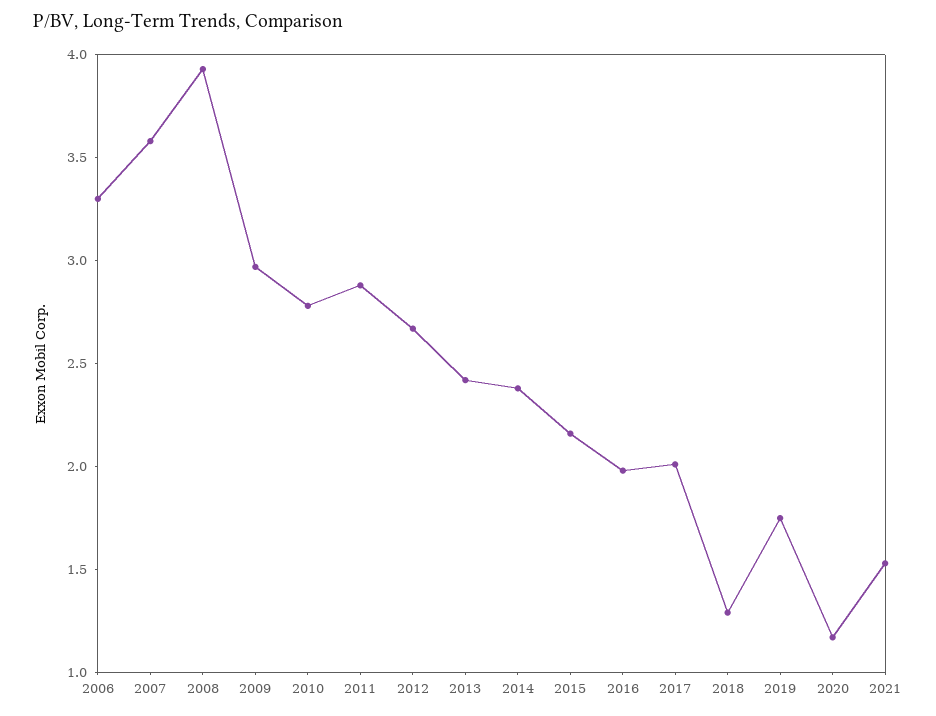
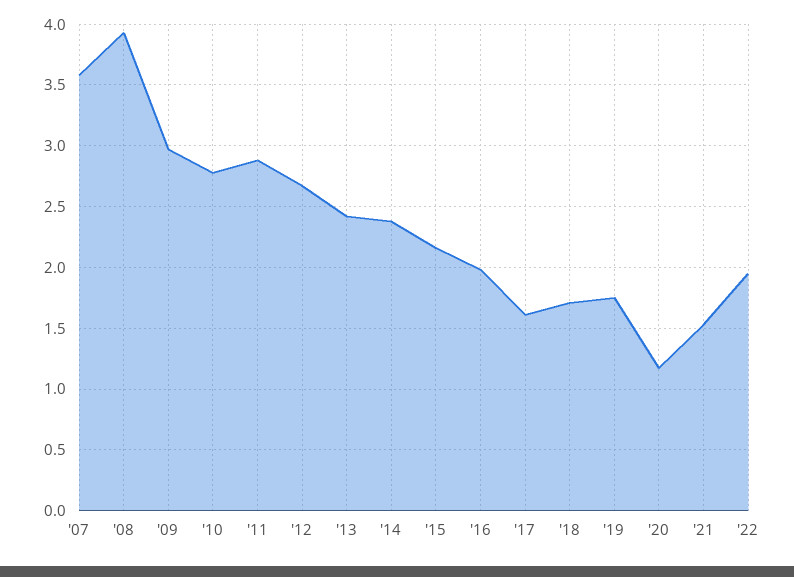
2006: 3.3 -> none
2017: 2 -> 1.6
2018: 1.3 -> 1.7
'22: none -> 1.95

